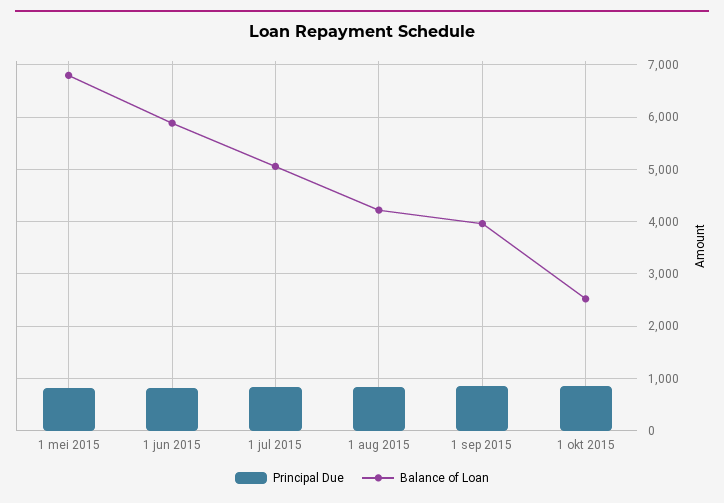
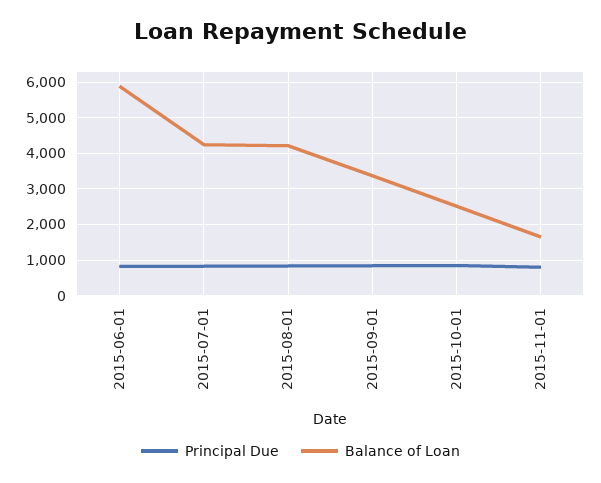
Principal Due, 1 mei 2015: 800 -> none
Balance of Loan, 1 mei 2015: 6800 -> none
Balance of Loan, 1 jul 2015: 5000 -> 4200
Balance of Loan, 1 sep 2015: 4000 -> 3400
Principal Due, 2015-11-01: none -> 800
Balance of Loan, 2015-11-01: none -> 1600

